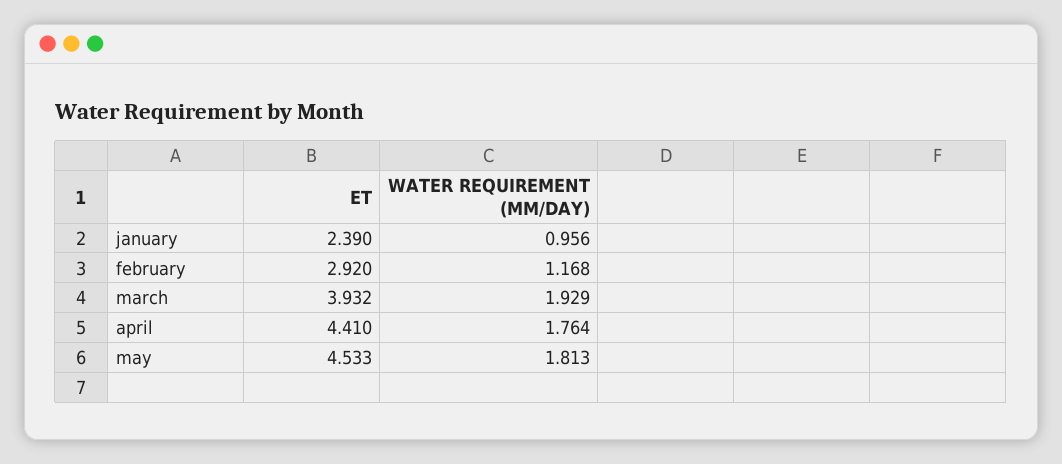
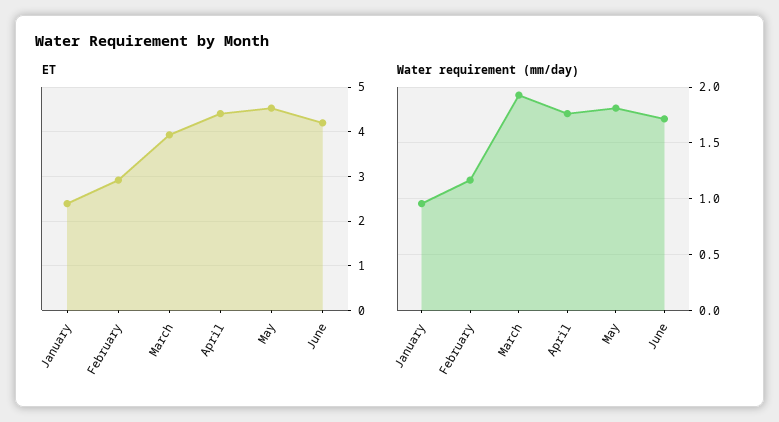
ET, June: none -> 4.2
WATER REQUIREMENT (MM/DAY), June: none -> 1.7

